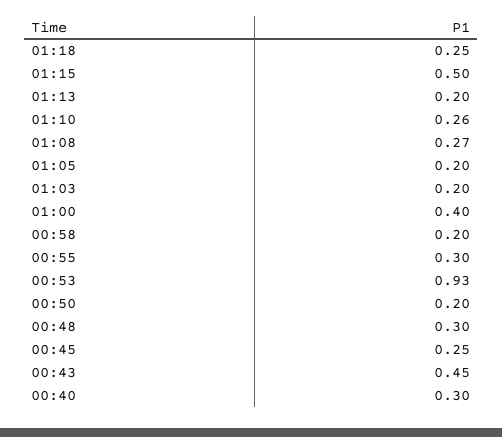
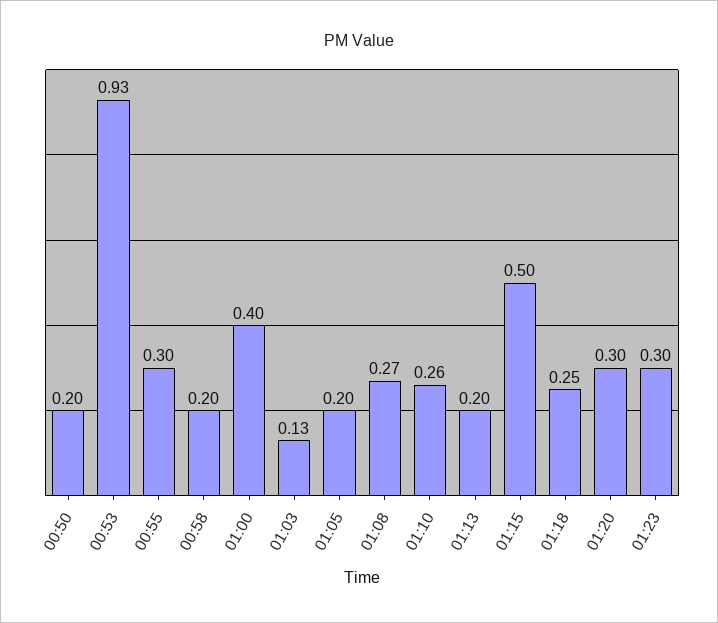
01:03: 0.2 -> 0.13
00:48: 0.3 -> none
00:45: 0.25 -> none
00:43: 0.45 -> none
00:40: 0.3 -> none
01:20: none -> 0.3
01:23: none -> 0.3

